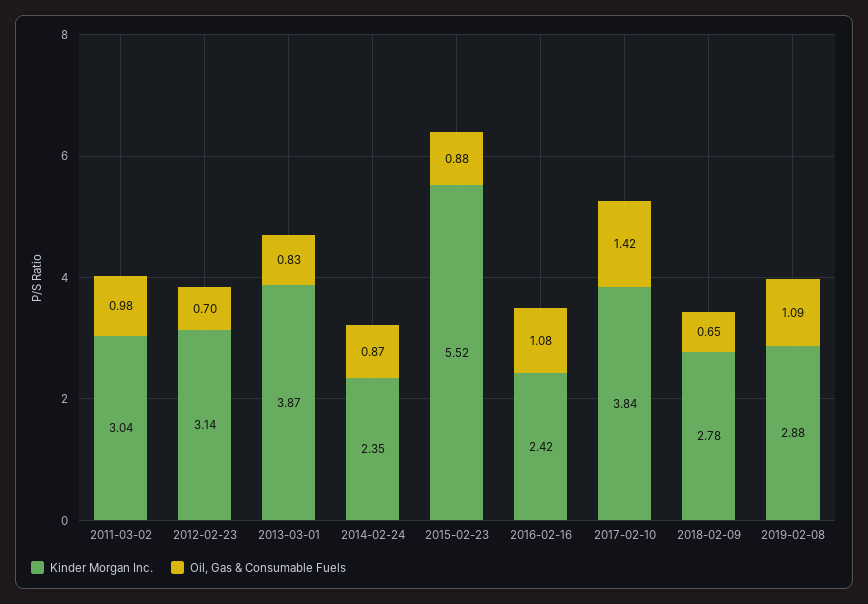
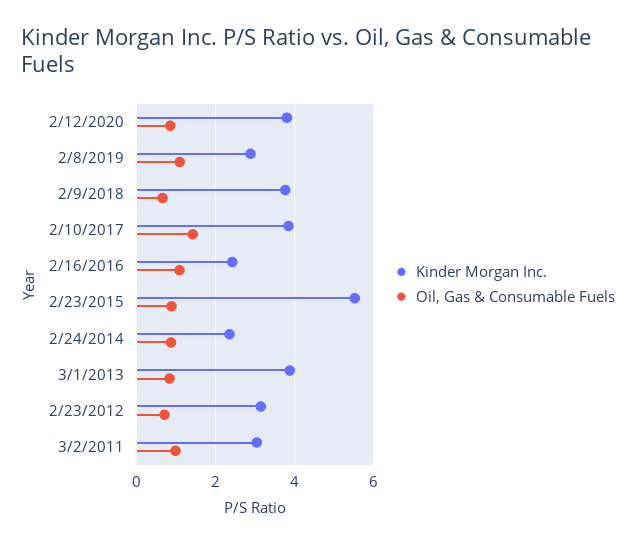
Kinder Morgan Inc., 2018-02-09: 2.78 -> 3.8
Kinder Morgan Inc., 2/12/2020: none -> 3.8
Oil, Gas & Consumable Fuels, 2/12/2020: none -> 0.8

